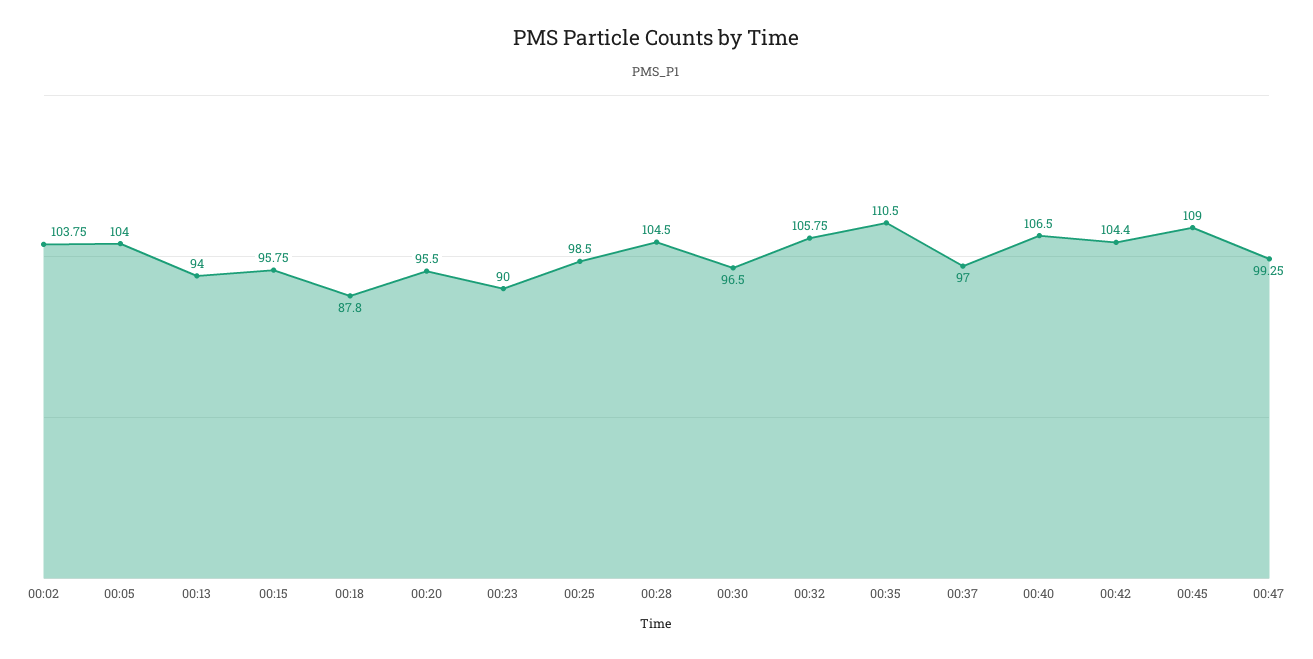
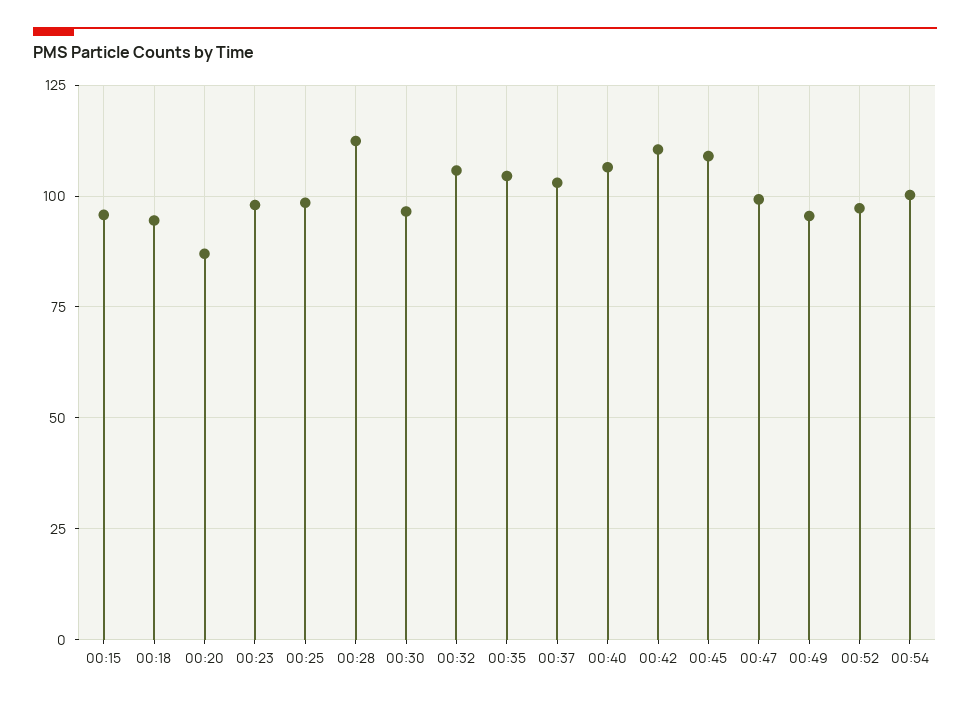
00:02: 103.75 -> none
00:05: 104 -> none
00:13: 94 -> none
00:18: 87.8 -> 95
00:20: 95.5 -> 87.5
00:23: 90 -> 97.5
00:28: 104.5 -> 112.5
00:35: 110.5 -> 105
00:37: 97 -> 102.5
00:42: 104.4 -> 110
00:49: none -> 95
00:52: none -> 97.5
00:54: none -> 100

